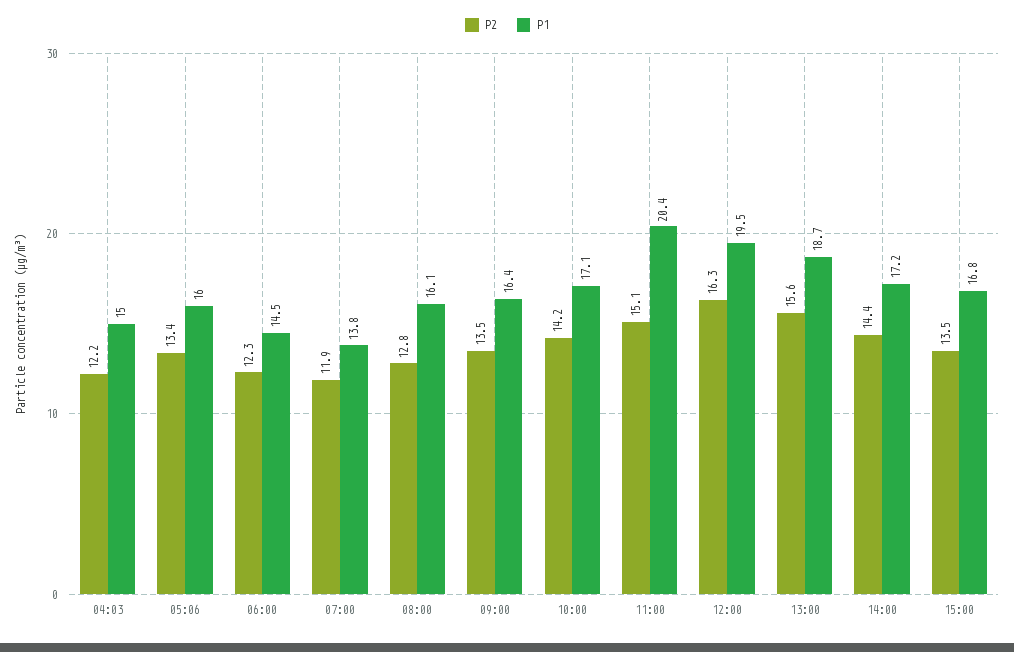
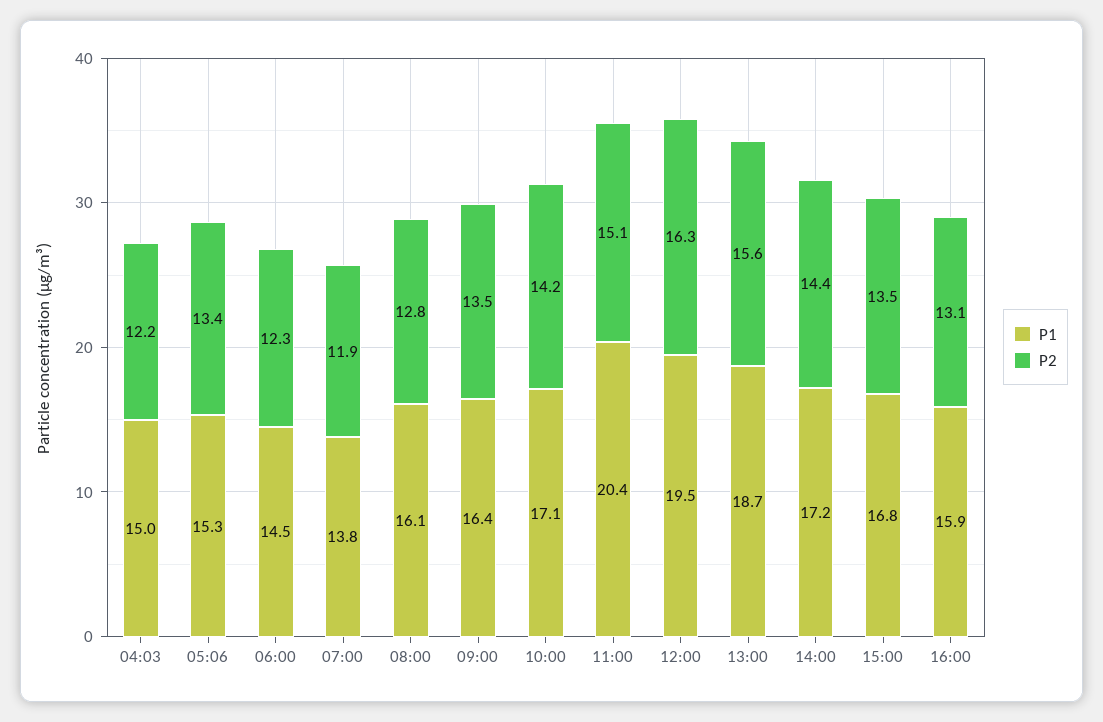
P1, 05:06: 16 -> 15.3
P1, 16:00: none -> 15.9
P2, 16:00: none -> 13.1

